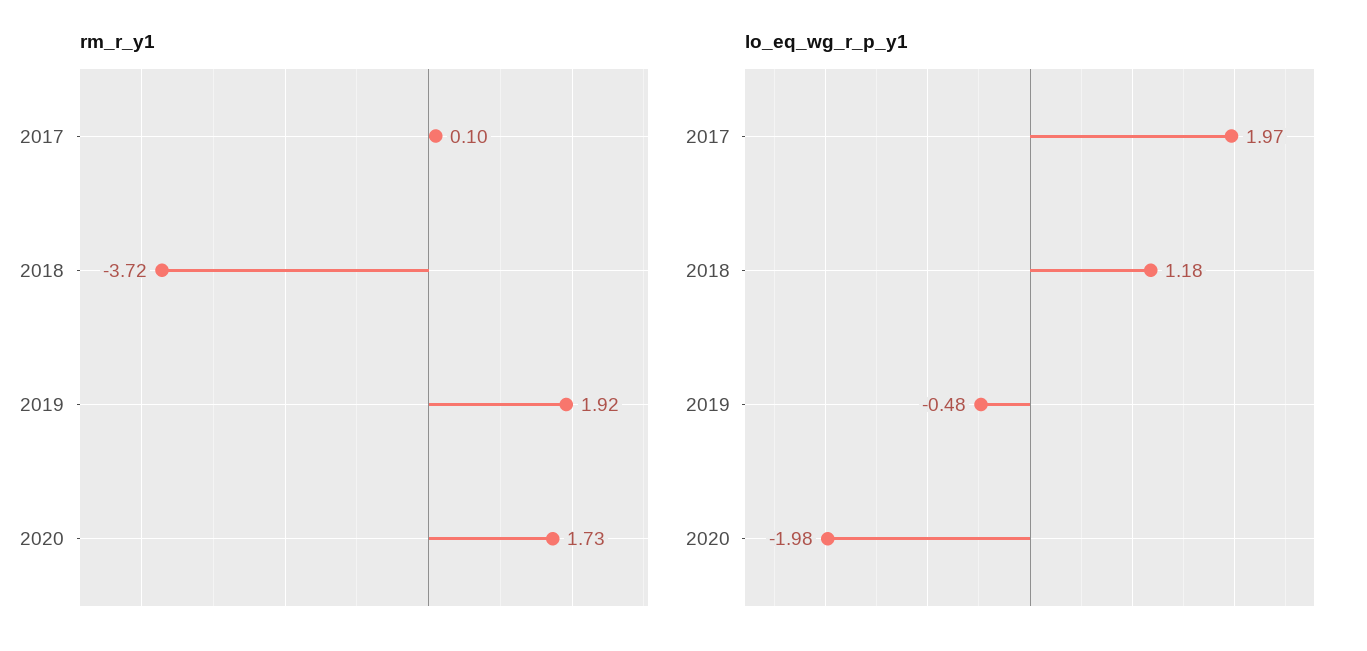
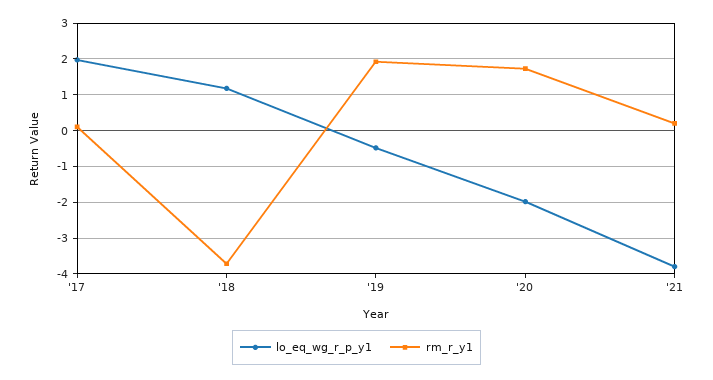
lo_eq_wg_r_p_y1, '21: none -> -3.8
rm_r_y1, '21: none -> 0.2

